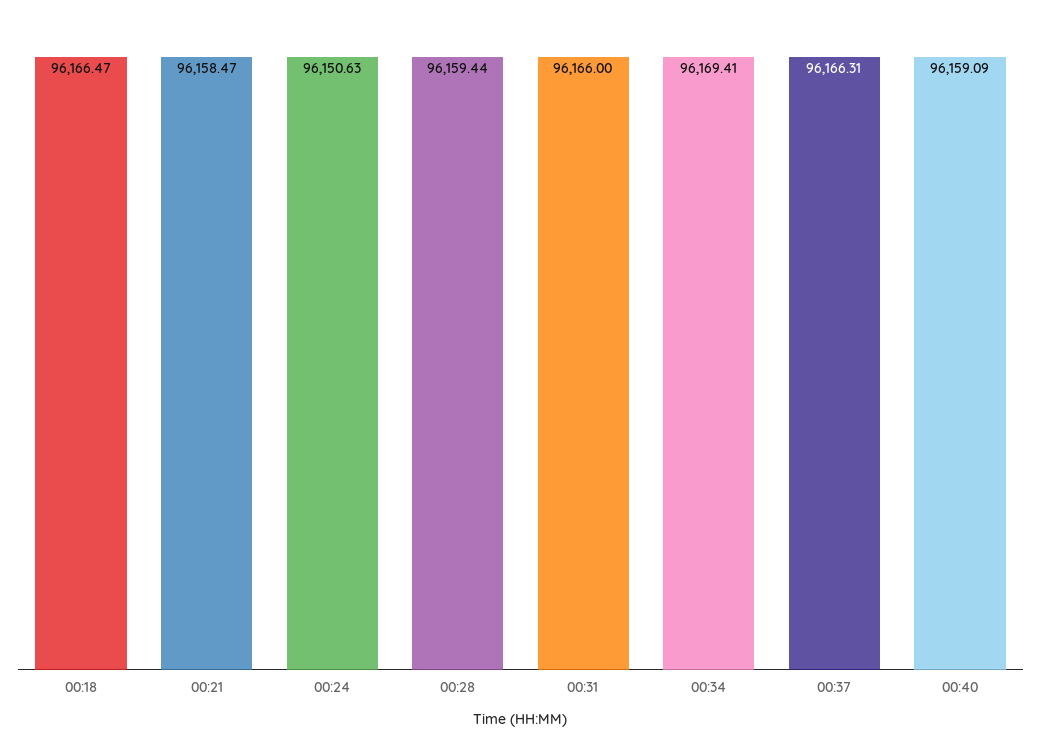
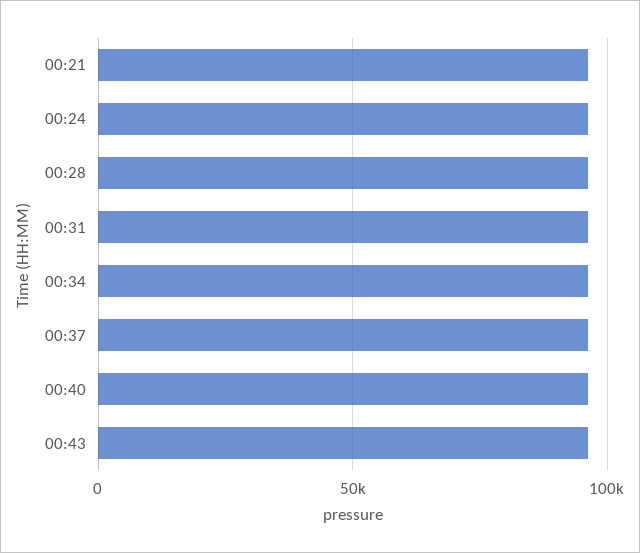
00:18: 96166.47 -> none
00:43: none -> 95000

